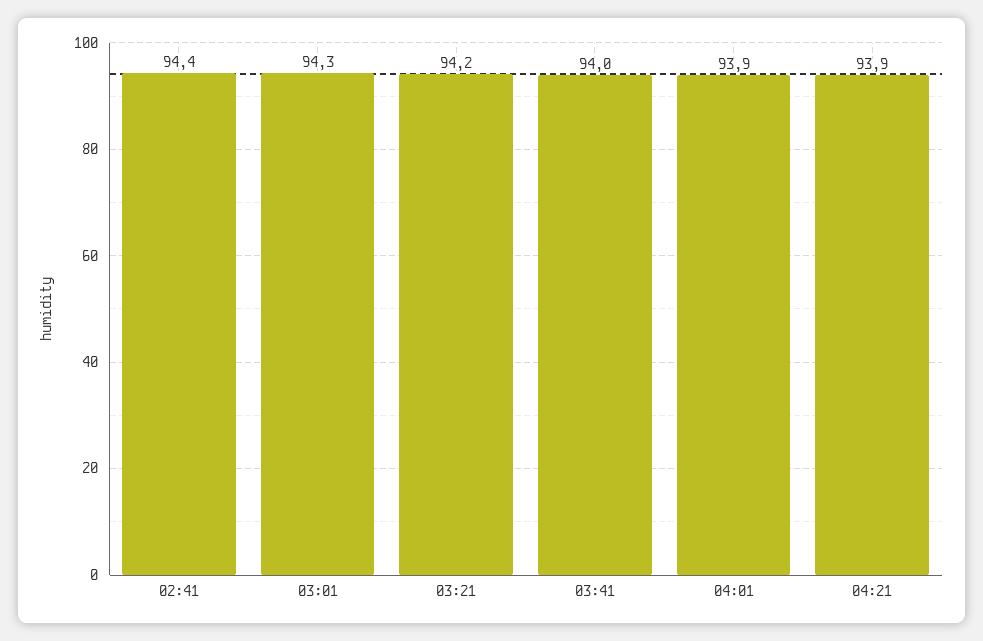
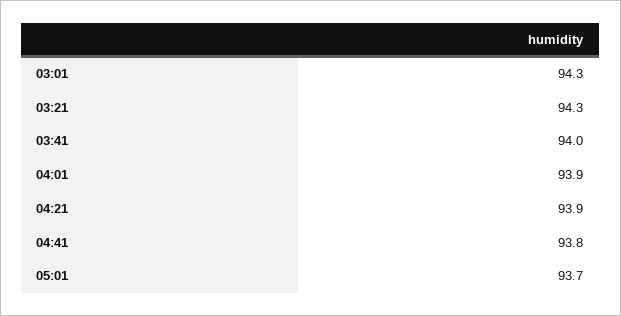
02:41: 94.4 -> none
03:21: 94.2 -> 94.3
04:41: none -> 93.8
05:01: none -> 93.7

